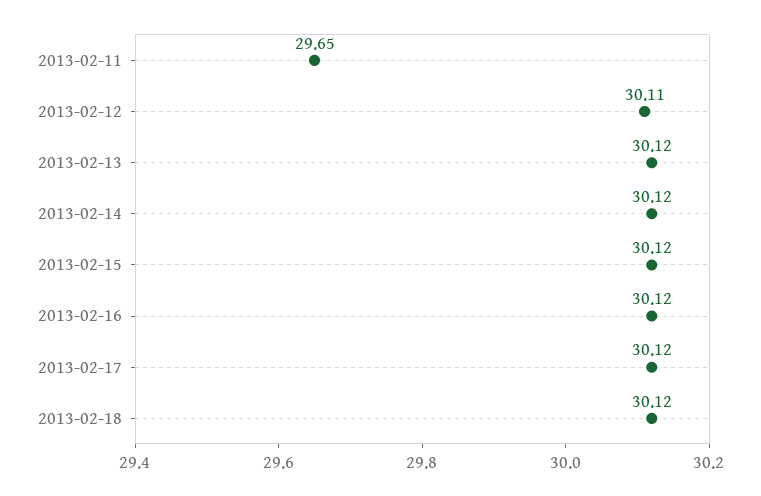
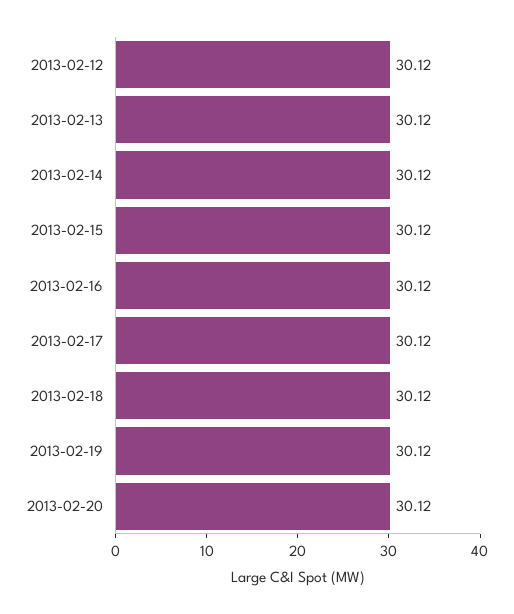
2013-02-11: 29.65 -> none
2013-02-12: 30.11 -> 30.12
2013-02-19: none -> 30.12
2013-02-20: none -> 30.12

